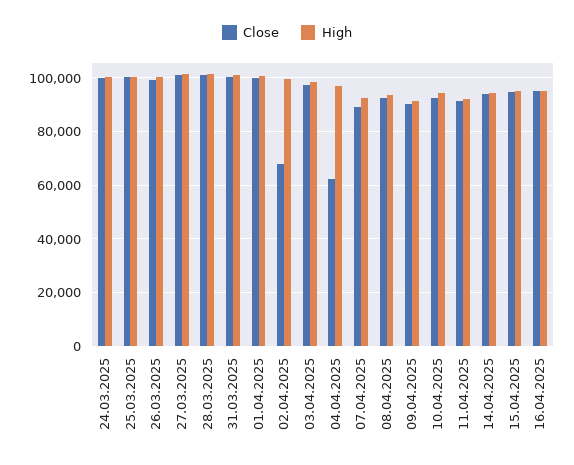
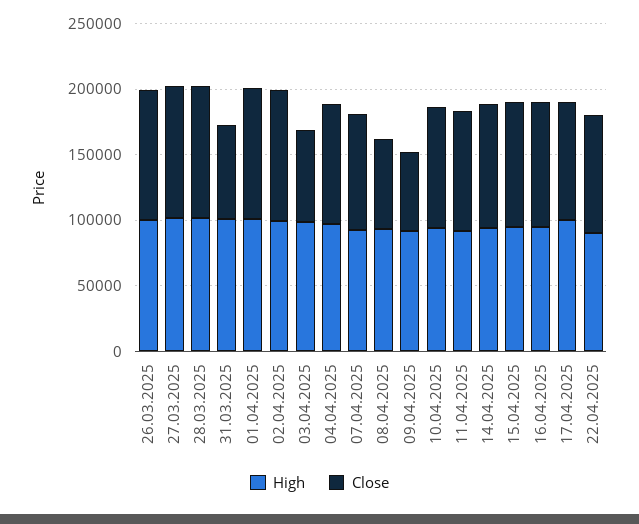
Close, 24.03.2025: 100000 -> none
High, 24.03.2025: 100000 -> none
Close, 25.03.2025: 100000 -> none
High, 25.03.2025: 100000 -> none
Close, 31.03.2025: 100000 -> 70000
Close, 02.04.2025: 67500 -> 100000
Close, 03.04.2025: 97500 -> 70000
Close, 04.04.2025: 62500 -> 90000
Close, 08.04.2025: 92500 -> 70000
Close, 09.04.2025: 90000 -> 60000
High, 17.04.2025: none -> 100000
Close, 17.04.2025: none -> 90000
High, 22.04.2025: none -> 90000
Close, 22.04.2025: none -> 90000

